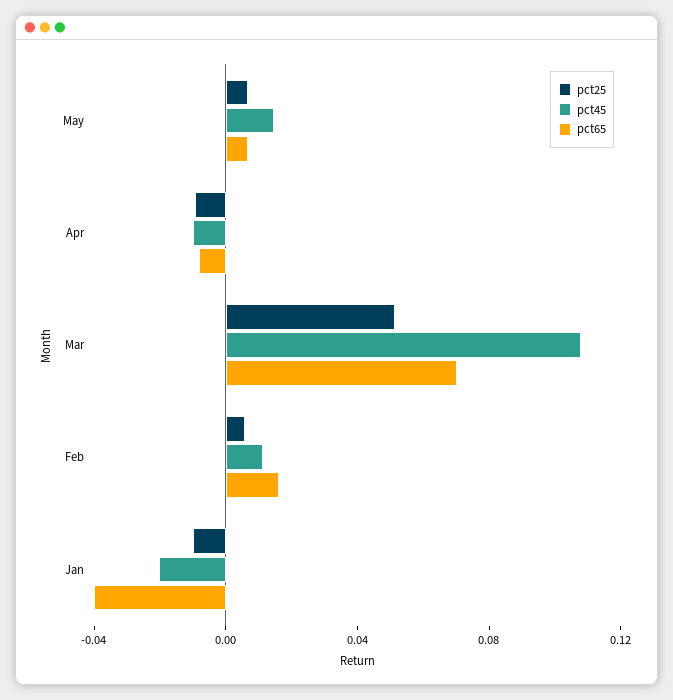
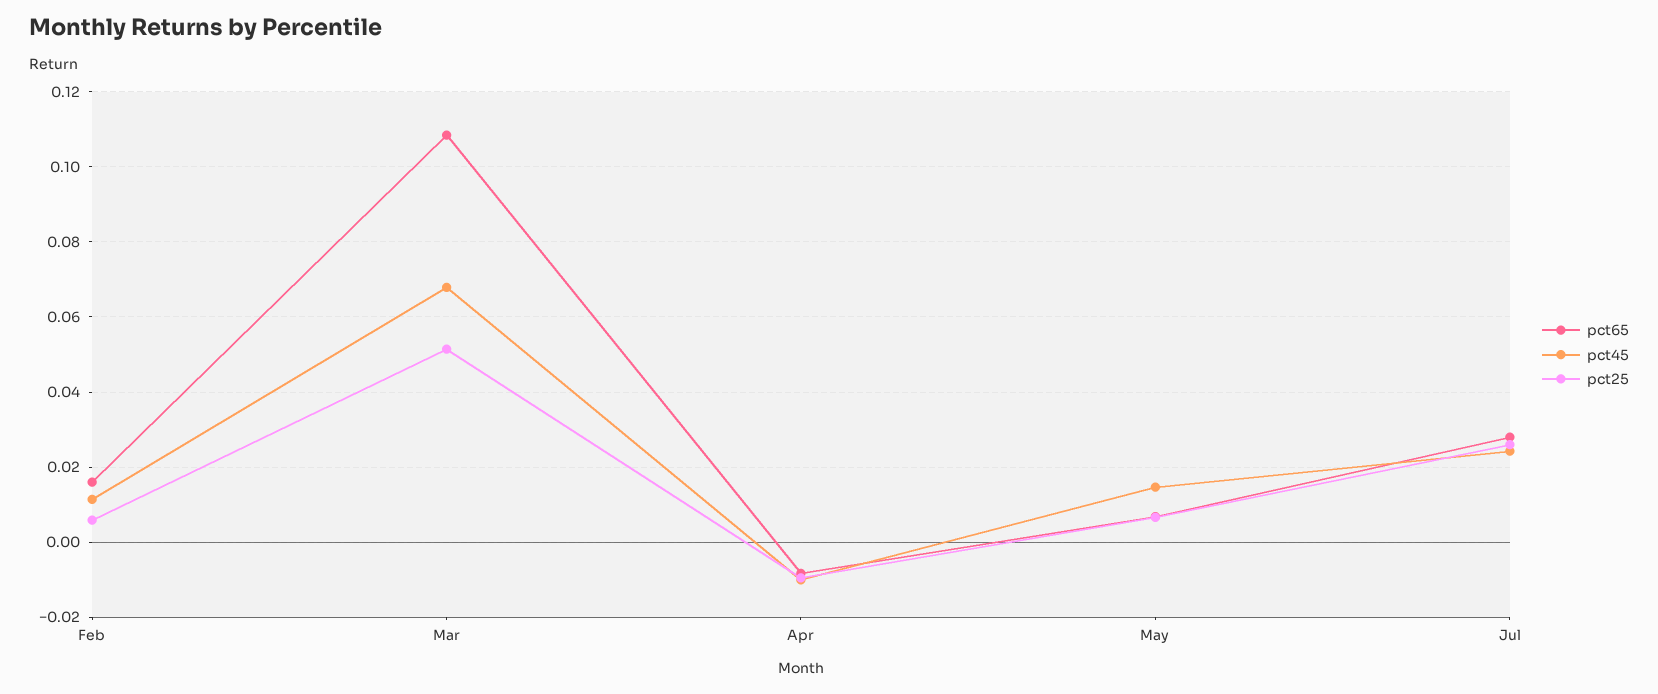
pct45, Mar: 0.11 -> 0.068
pct65, Mar: 0.07 -> 0.108
pct25, Jan: -0.01 -> none
pct45, Jan: -0.02 -> none
pct65, Jan: -0.04 -> none
pct65, Jul: none -> 0.028
pct45, Jul: none -> 0.024
pct25, Jul: none -> 0.026

